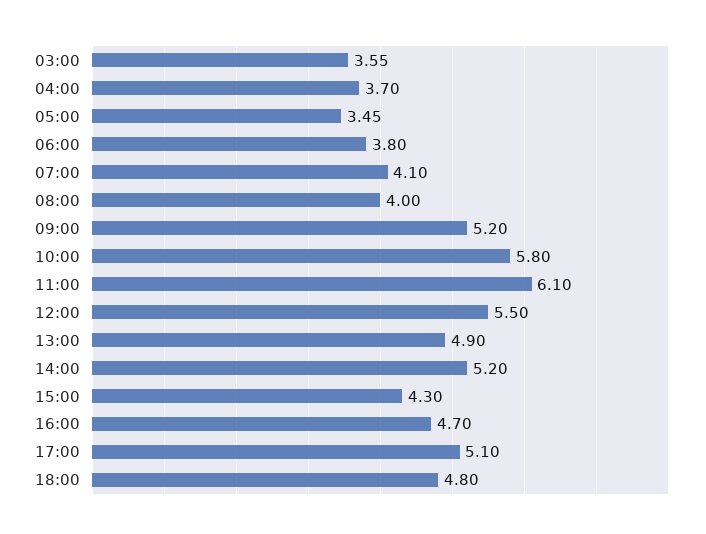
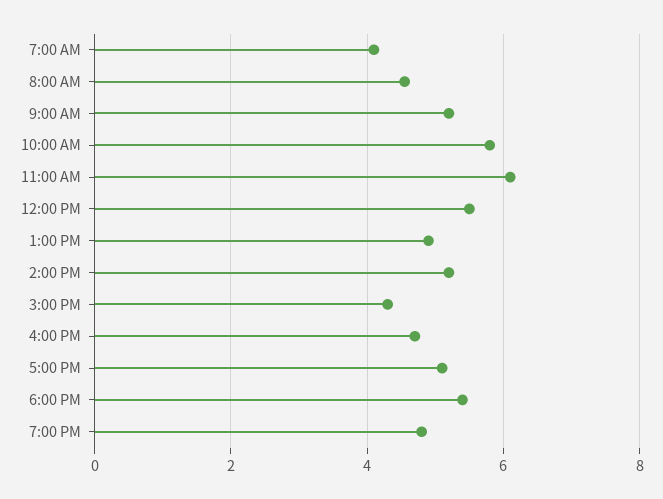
03:00: 3.55 -> none
04:00: 3.7 -> none
05:00: 3.45 -> none
06:00: 3.8 -> none
08:00: 4 -> 4.6
18:00: 4.8 -> 5.4
7:00 PM: none -> 4.8

